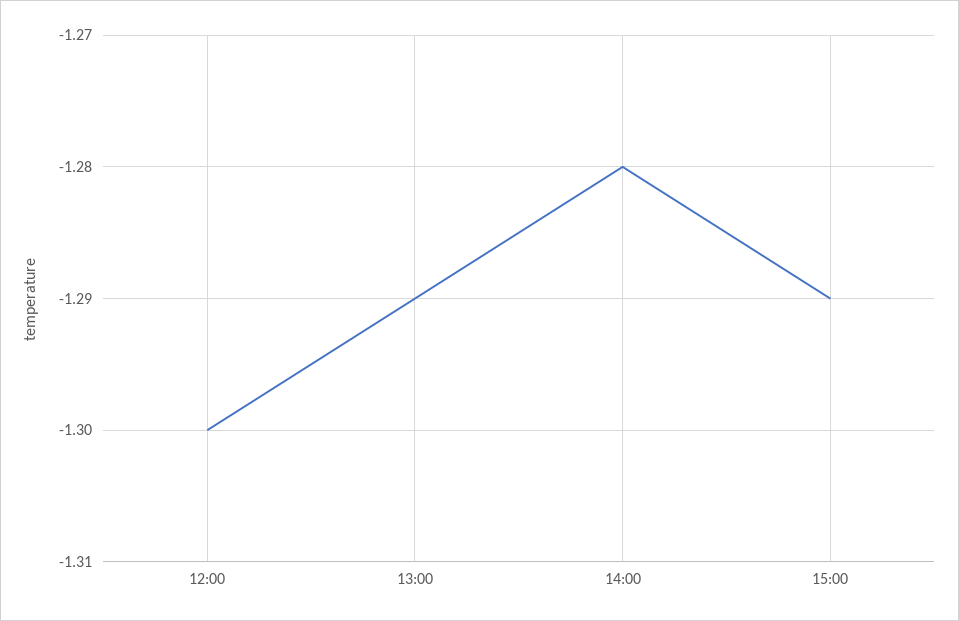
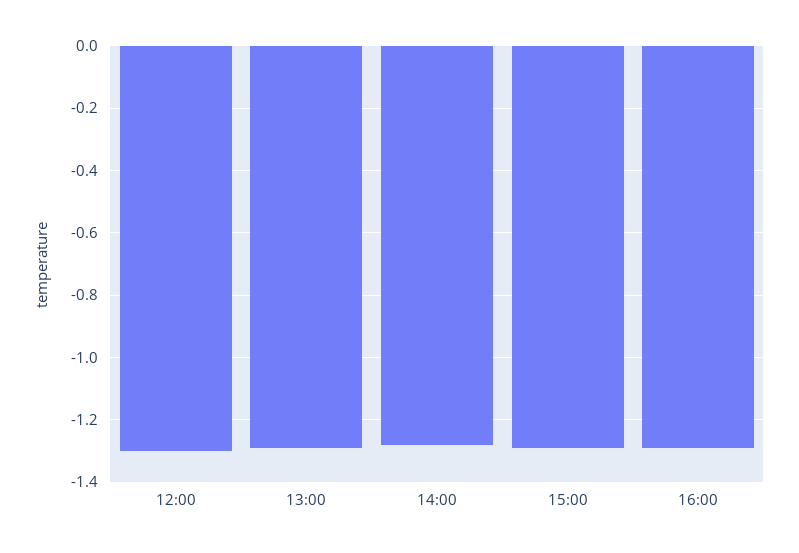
16:00: none -> -1.3

